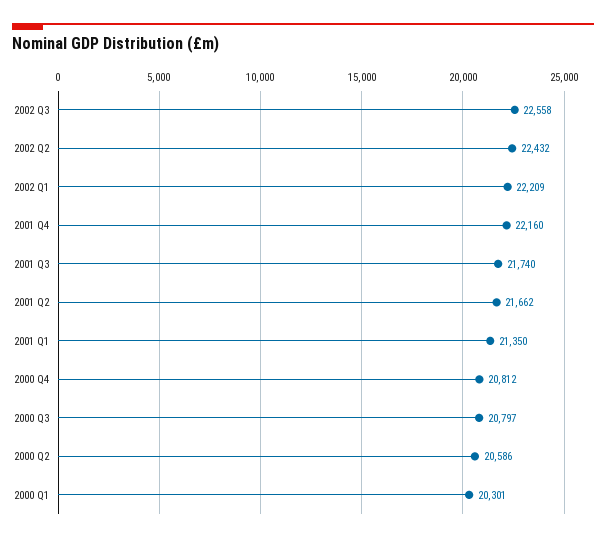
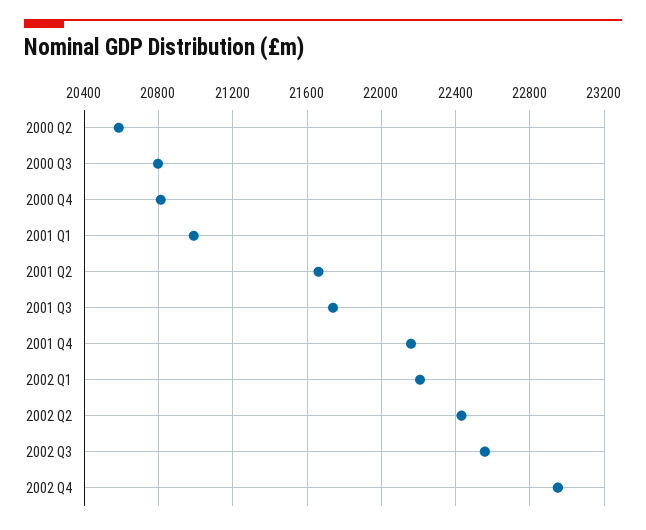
2001 Q1: 21350 -> 21000
2000 Q1: 20301 -> none
2002 Q4: none -> 22950

